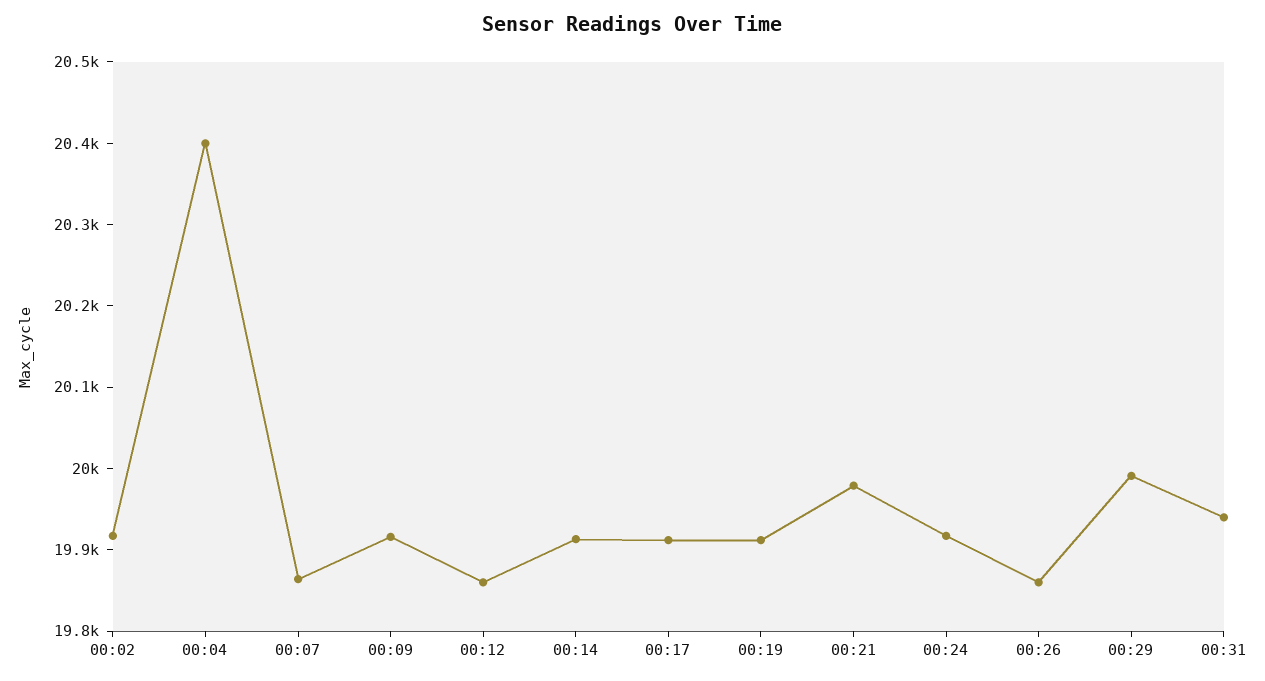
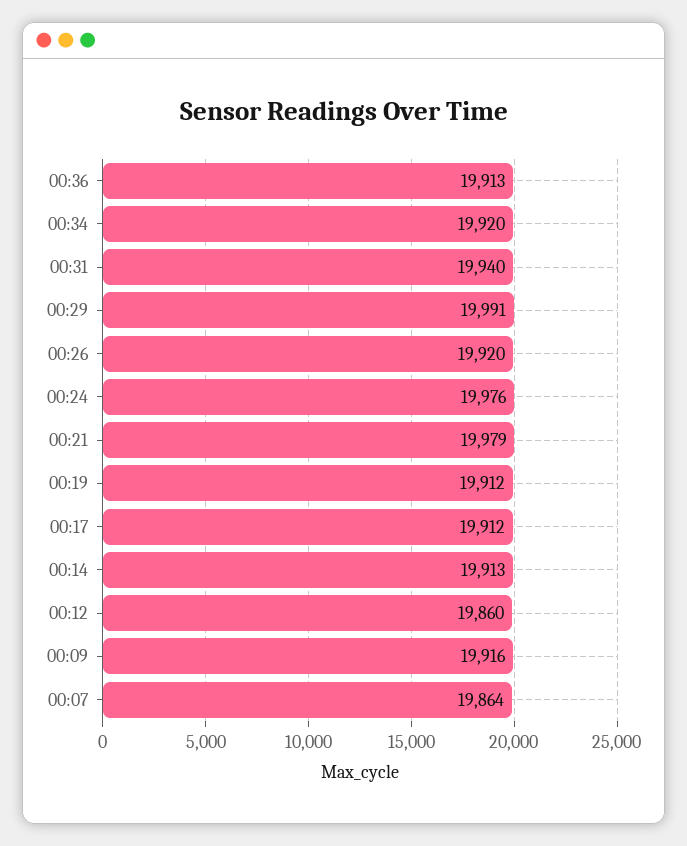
00:02: 19920 -> none
00:04: 20400 -> none
00:24: 19920 -> 19976
00:26: 19860 -> 19920
00:36: none -> 19913
00:34: none -> 19920

